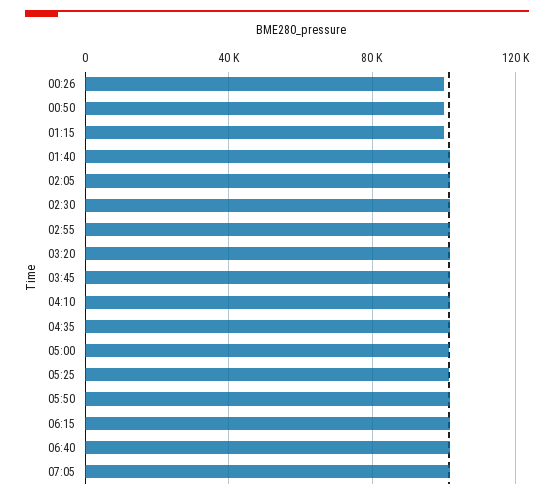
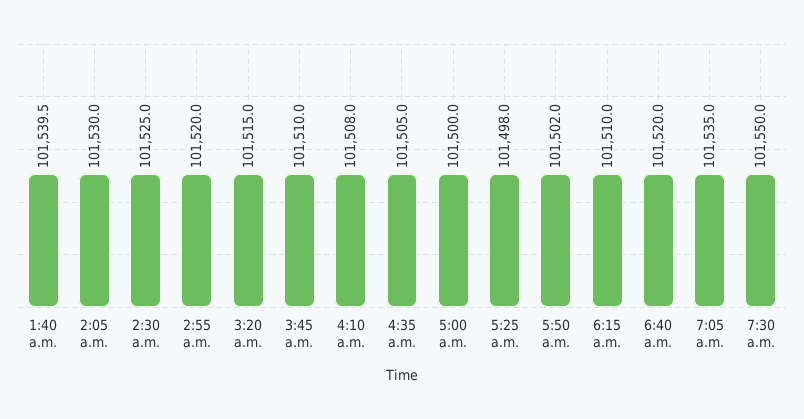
00:26: 100000 -> none
00:50: 100000 -> none
01:15: 100000 -> none
7:30 a.m.: none -> 101550

